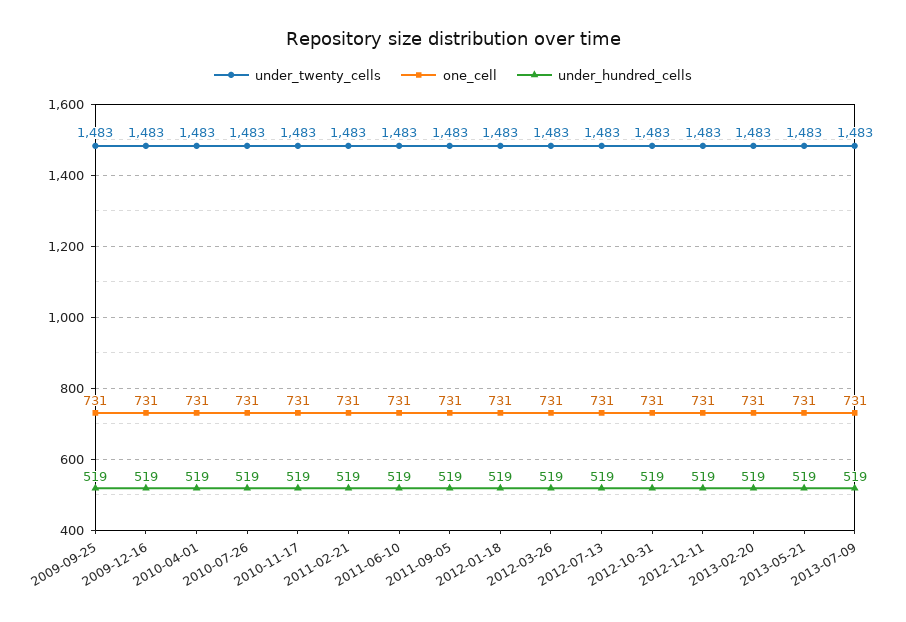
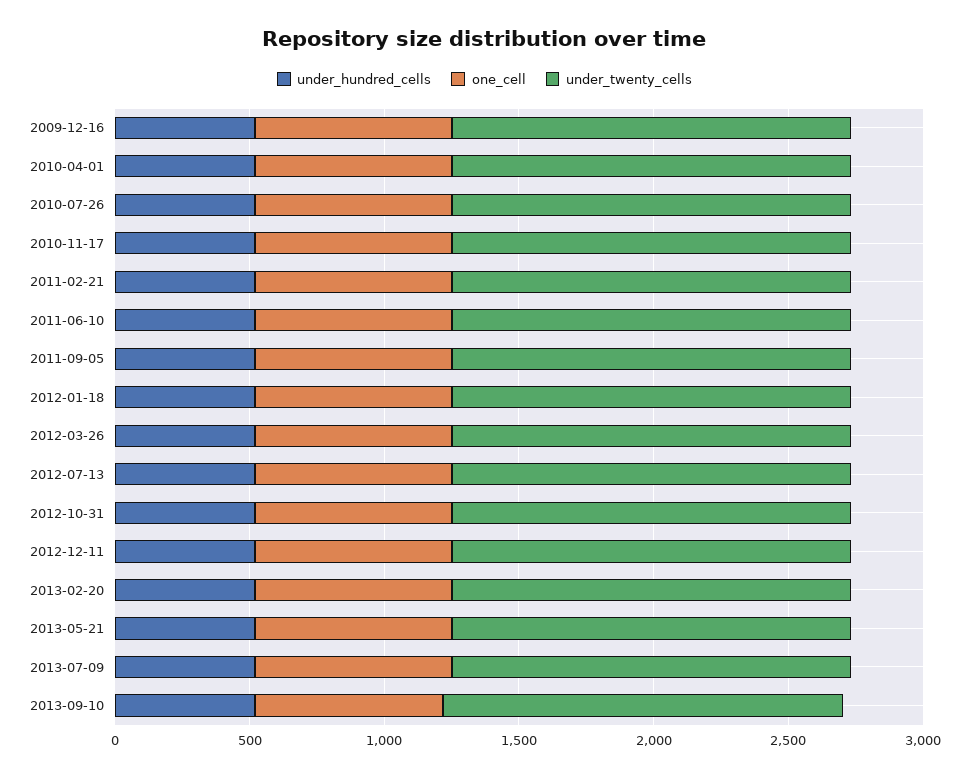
under_twenty_cells, 2009-09-25: 1483 -> none
one_cell, 2009-09-25: 731 -> none
under_hundred_cells, 2009-09-25: 519 -> none
under_hundred_cells, 2013-09-10: none -> 500
one_cell, 2013-09-10: none -> 700
under_twenty_cells, 2013-09-10: none -> 1500

